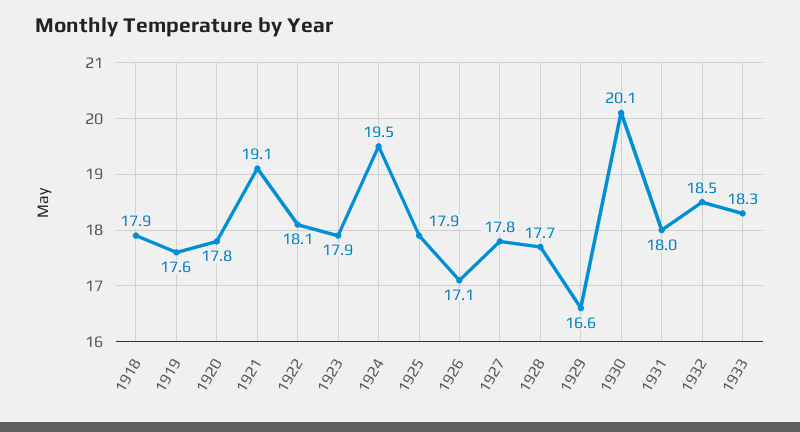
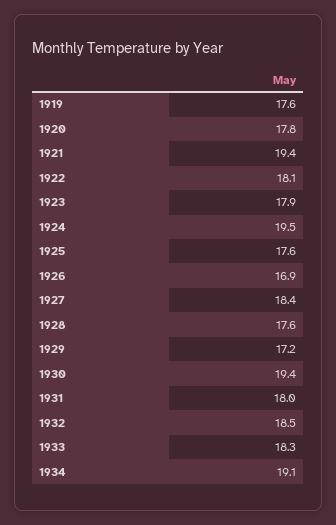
1918: 17.9 -> none
1921: 19.1 -> 19.4
1925: 17.9 -> 17.6
1926: 17.1 -> 16.9
1927: 17.8 -> 18.4
1928: 17.7 -> 17.6
1929: 16.6 -> 17.2
1930: 20.1 -> 19.4
1934: none -> 19.1

